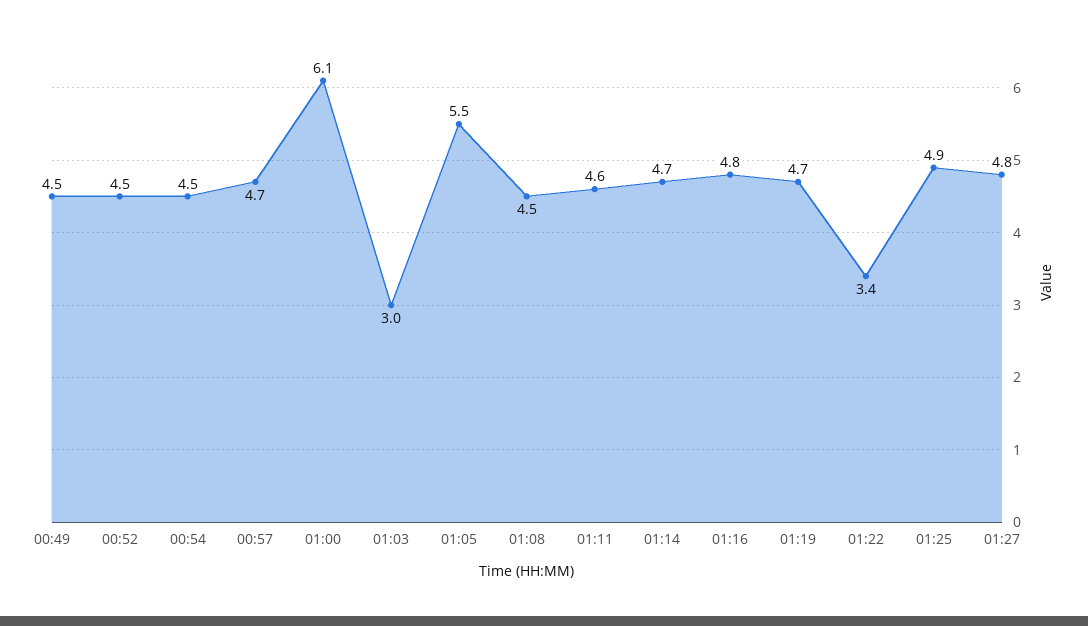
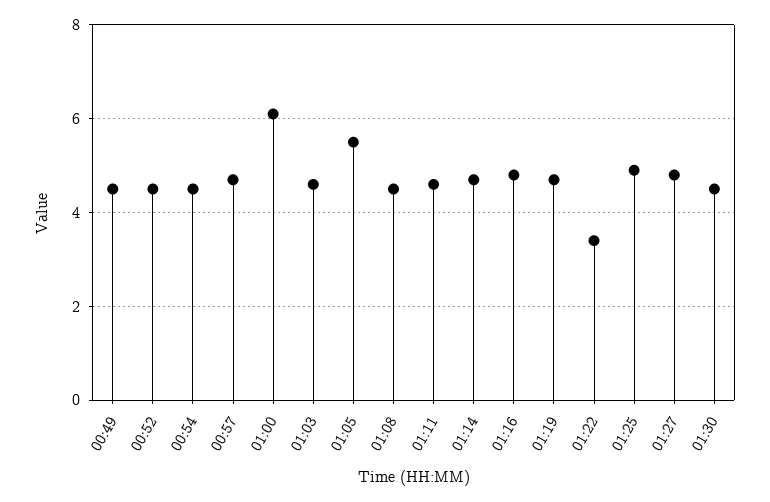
01:03: 3 -> 4.5
01:30: none -> 4.5

